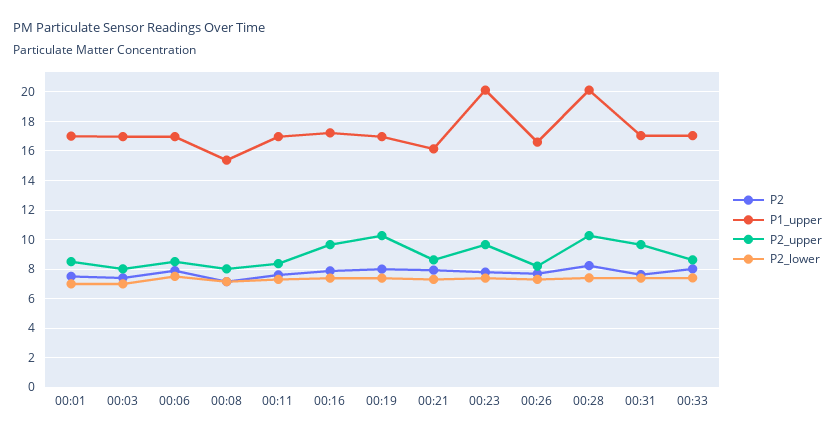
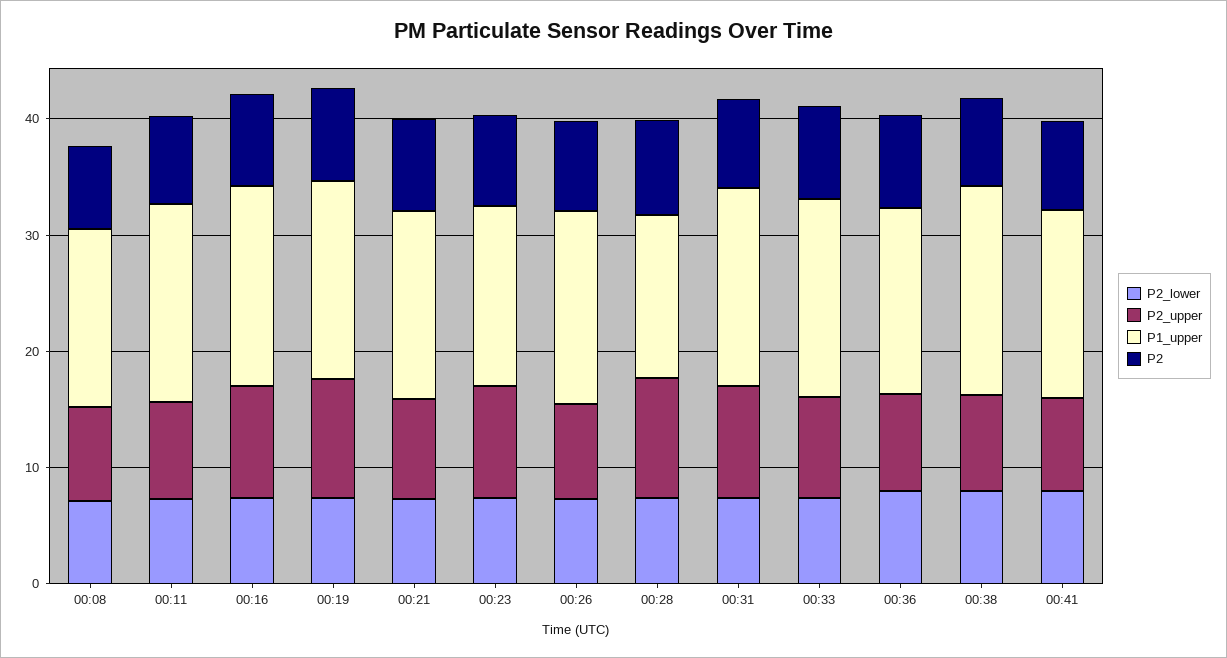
P2, 00:01: 7.5 -> none
P1_upper, 00:01: 17 -> none
P2_upper, 00:01: 8.5 -> none
P2_lower, 00:01: 7 -> none
P2, 00:03: 7.5 -> none
P1_upper, 00:03: 17 -> none
P2_upper, 00:03: 8 -> none
P2_lower, 00:03: 7 -> none
P2, 00:06: 8 -> none
P1_upper, 00:06: 17 -> none
P2_upper, 00:06: 8.5 -> none
P2_lower, 00:06: 7.5 -> none
P1_upper, 00:23: 20 -> 16
P1_upper, 00:28: 20 -> 14
P2_lower, 00:36: none -> 8
P2_upper, 00:36: none -> 8
P1_upper, 00:36: none -> 16
P2, 00:36: none -> 8
P2_lower, 00:38: none -> 8
P2_upper, 00:38: none -> 8
P1_upper, 00:38: none -> 18
P2, 00:38: none -> 8
P2_lower, 00:41: none -> 8
P2_upper, 00:41: none -> 8
P1_upper, 00:41: none -> 16
P2, 00:41: none -> 8

